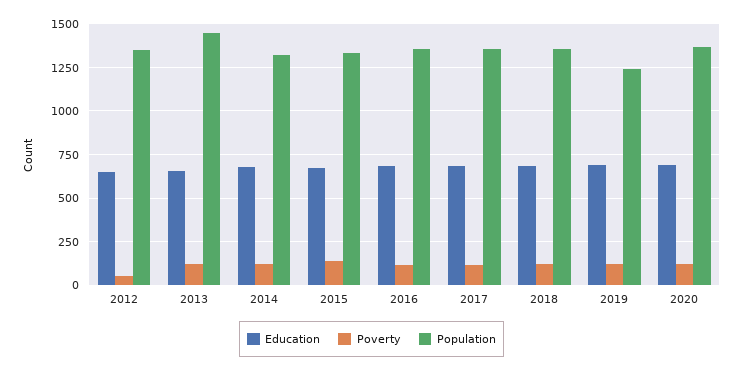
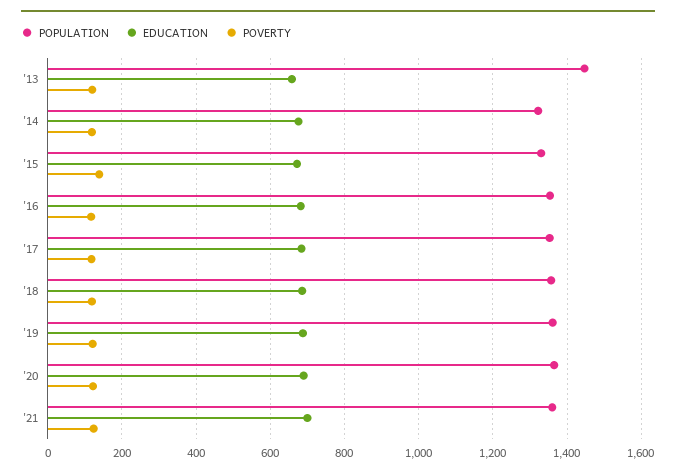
Education, 2012: 650 -> none
Poverty, 2012: 50 -> none
Population, 2012: 1350 -> none
Population, 2019: 1250 -> 1360
Population, '21: none -> 1360
Education, '21: none -> 700
Poverty, '21: none -> 120

